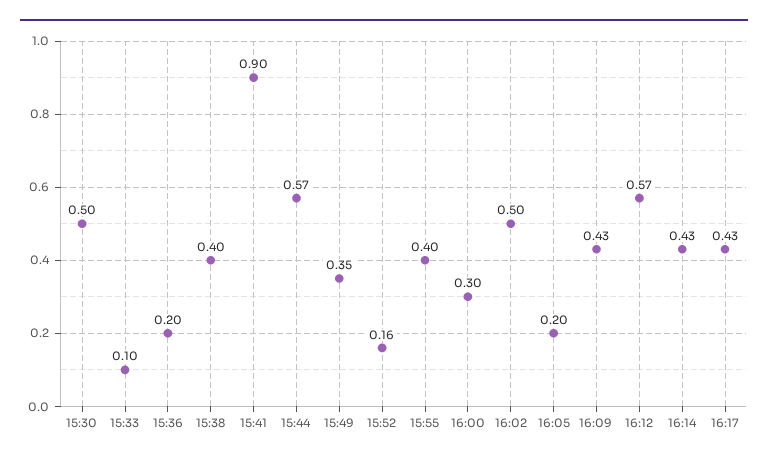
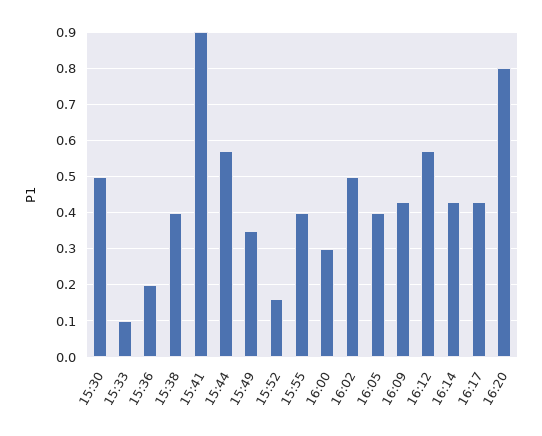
16:05: 0.2 -> 0.4
16:20: none -> 0.8

